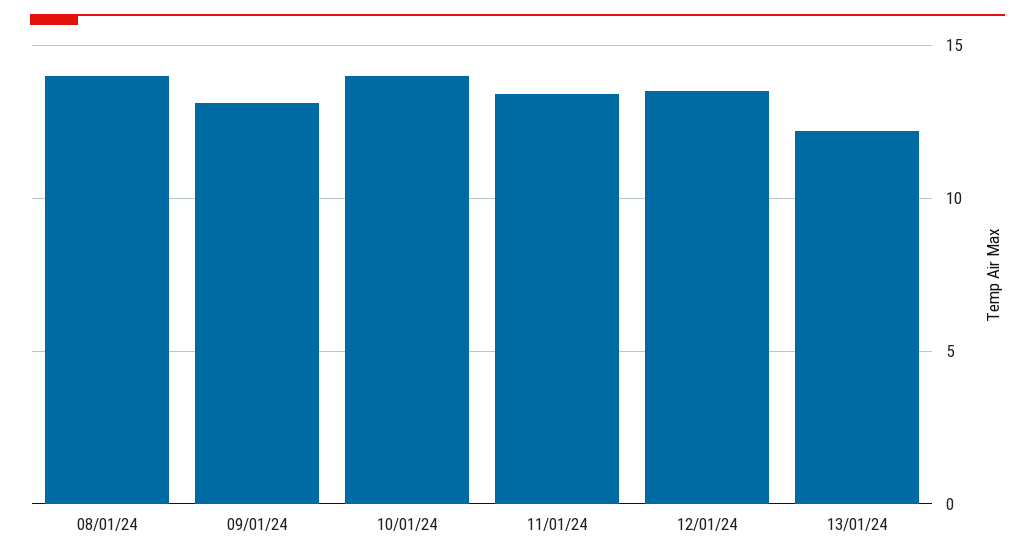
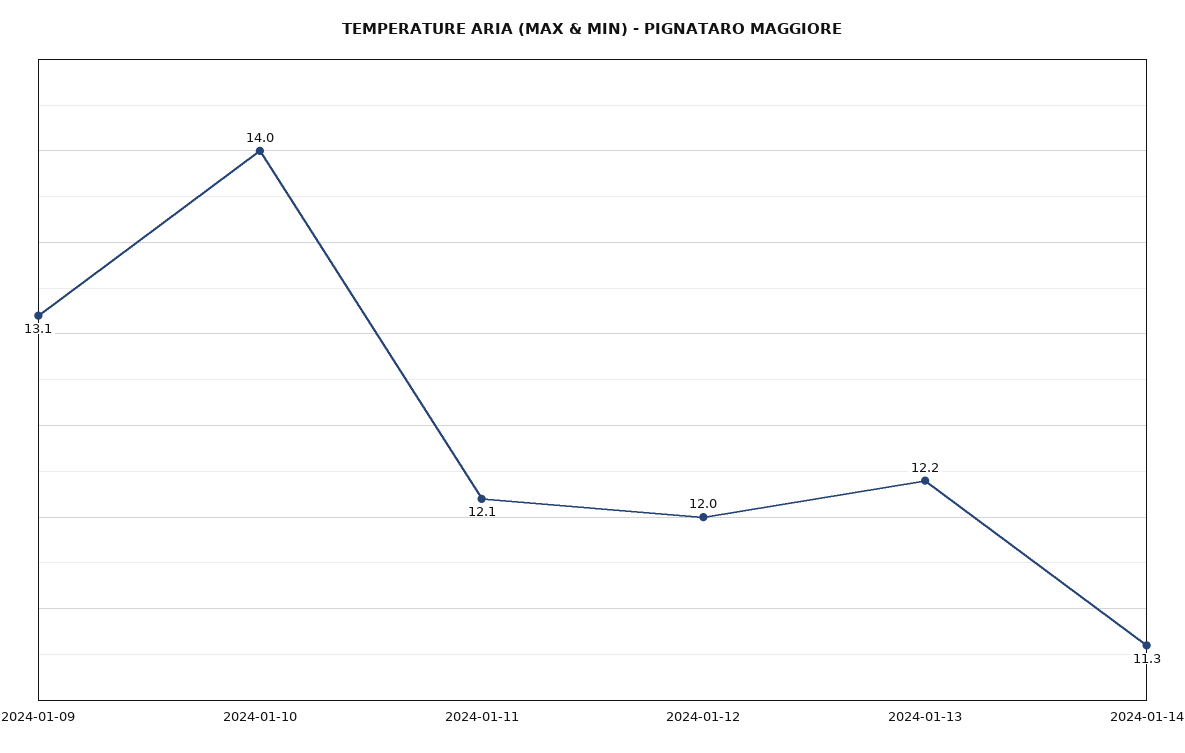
08/01/24: 14 -> none
11/01/24: 13.5 -> 12.1
12/01/24: 13.5 -> 12
2024-01-14: none -> 11.3

